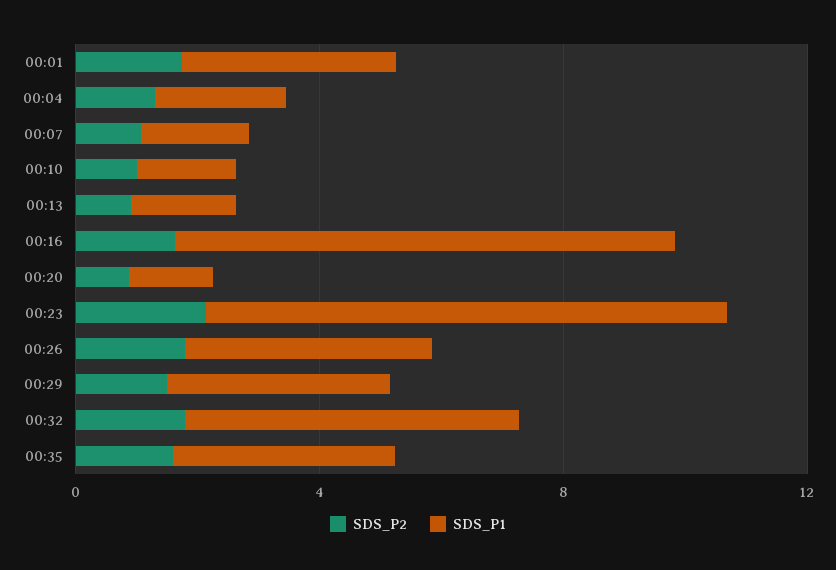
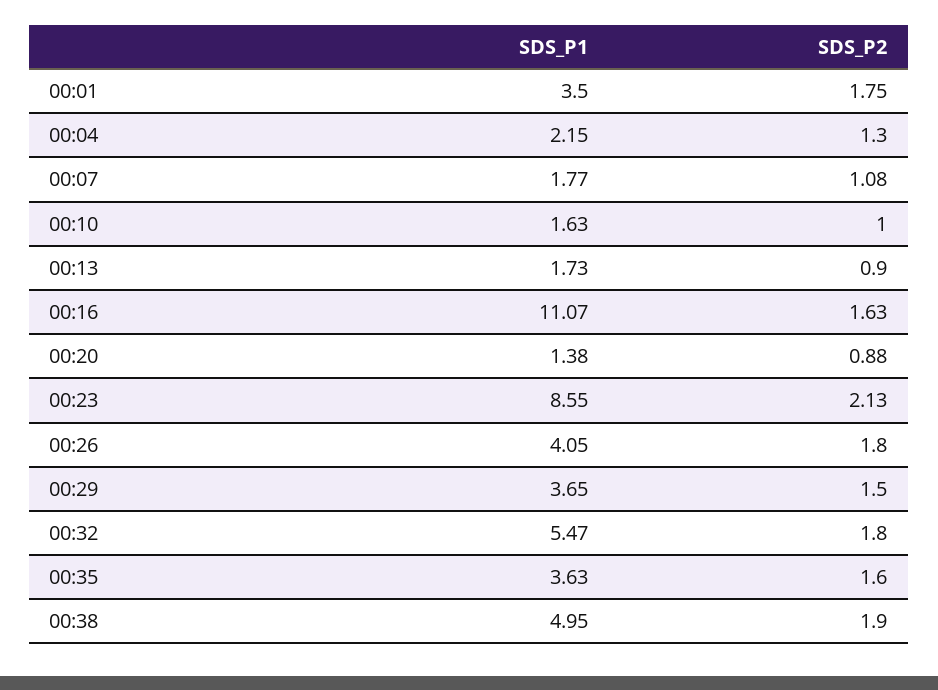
SDS_P1, 00:16: 8 -> 11.07
SDS_P1, 00:38: none -> 4.95
SDS_P2, 00:38: none -> 1.9

